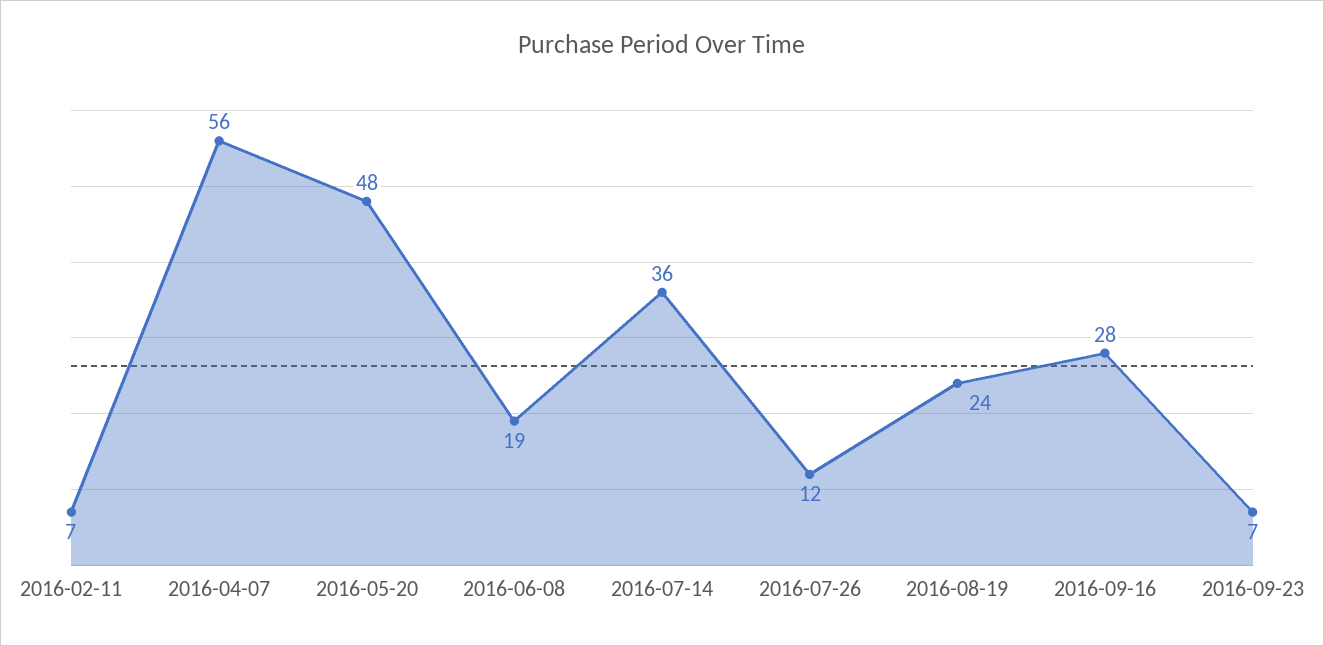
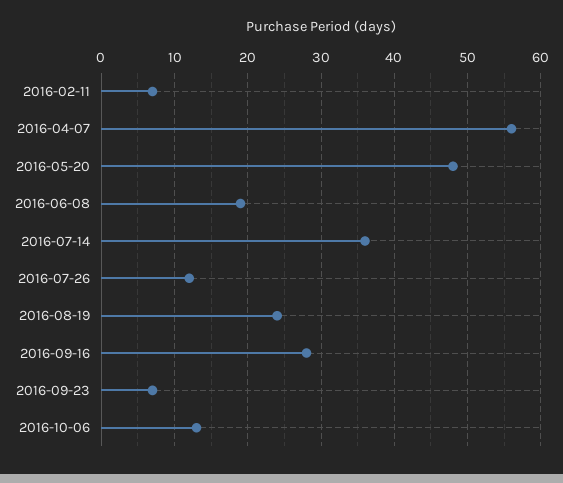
2016-10-06: none -> 13

